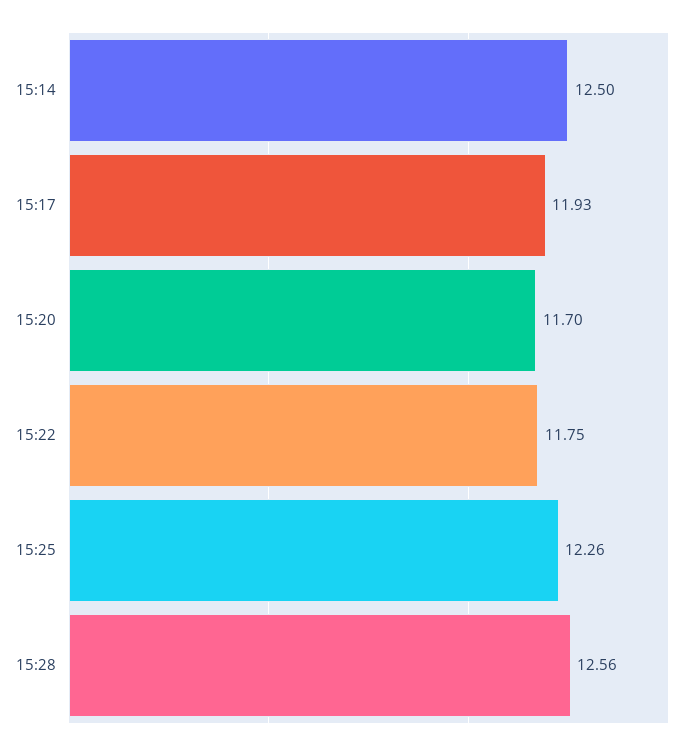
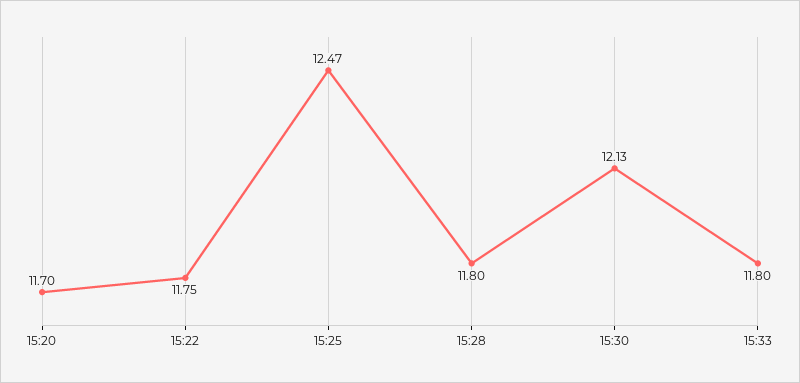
15:14: 12.5 -> none
15:17: 11.93 -> none
15:25: 12.26 -> 12.47
15:28: 12.56 -> 11.8
15:30: none -> 12.13
15:33: none -> 11.8

